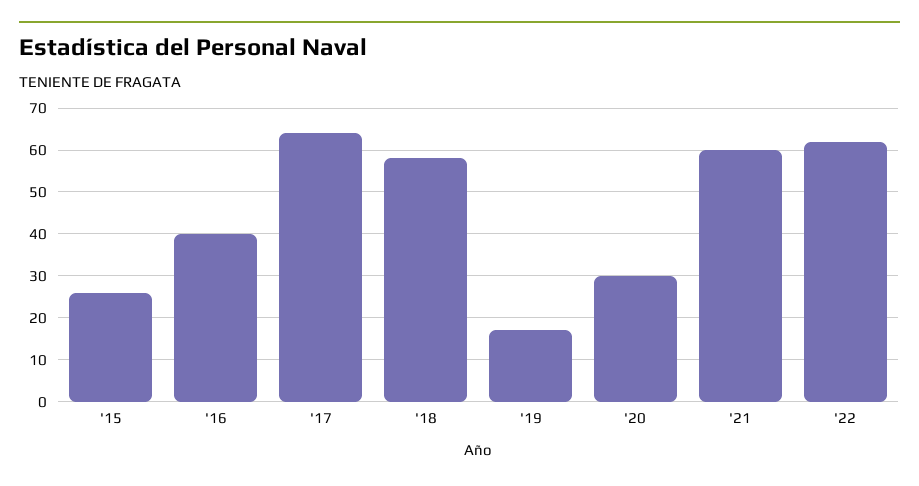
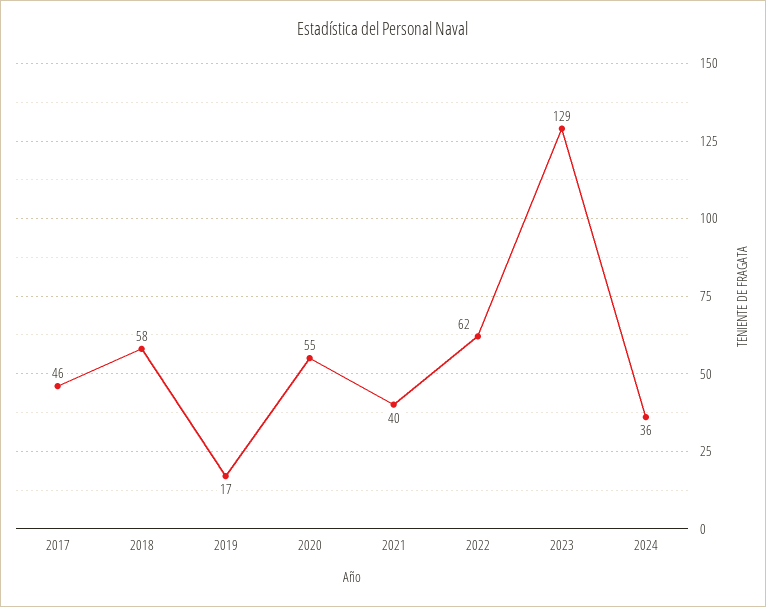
'15: 25 -> none
'16: 40 -> none
'17: 65 -> 46
'20: 30 -> 55
'21: 60 -> 40
2023: none -> 129
2024: none -> 36

